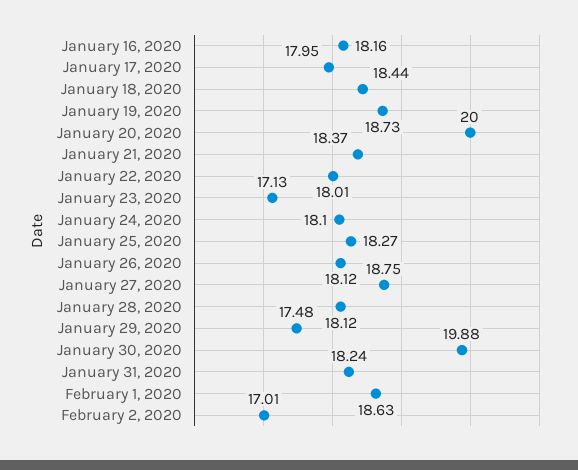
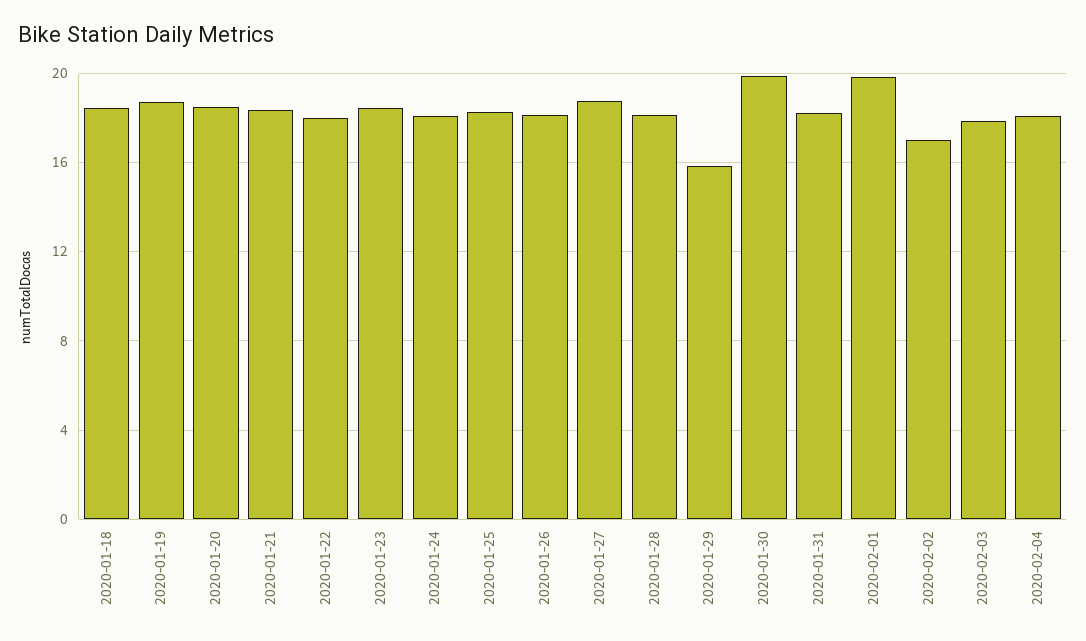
January 16, 2020: 18.16 -> none
January 17, 2020: 17.95 -> none
January 20, 2020: 20 -> 18.5
January 23, 2020: 17.13 -> 18.5
January 29, 2020: 17.48 -> 16
February 1, 2020: 18.63 -> 20
2020-02-03: none -> 18
2020-02-04: none -> 18

